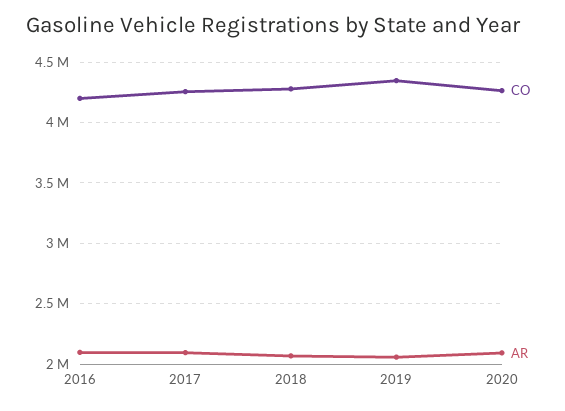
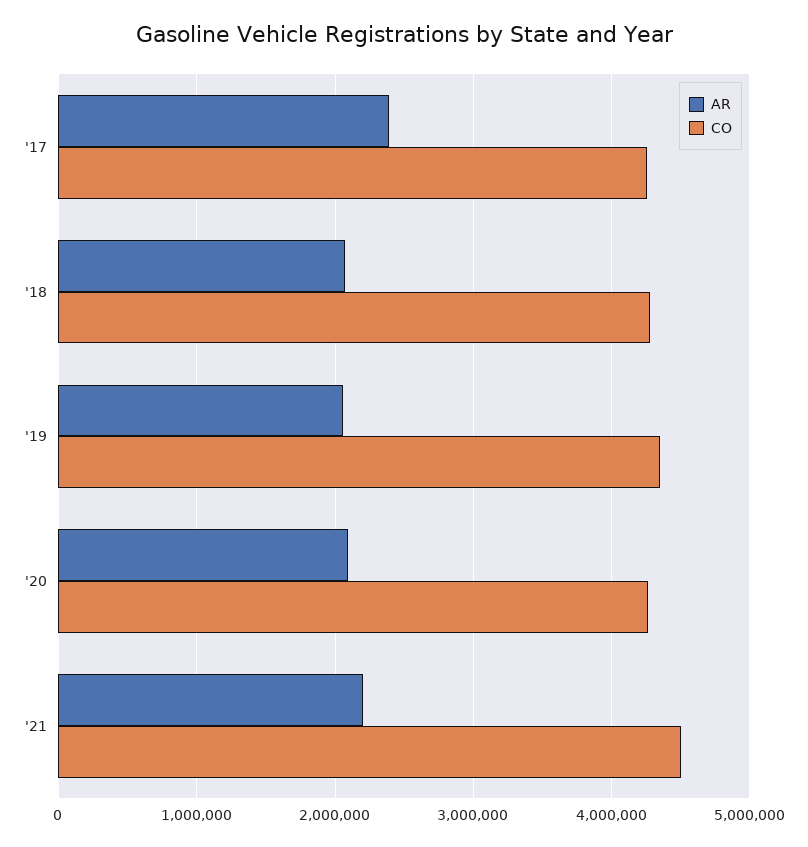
CO, 2016: 4200000 -> none
AR, 2016: 2100000 -> none
AR, 2017: 2100000 -> 2400000
AR, '21: none -> 2200000
CO, '21: none -> 4500000

